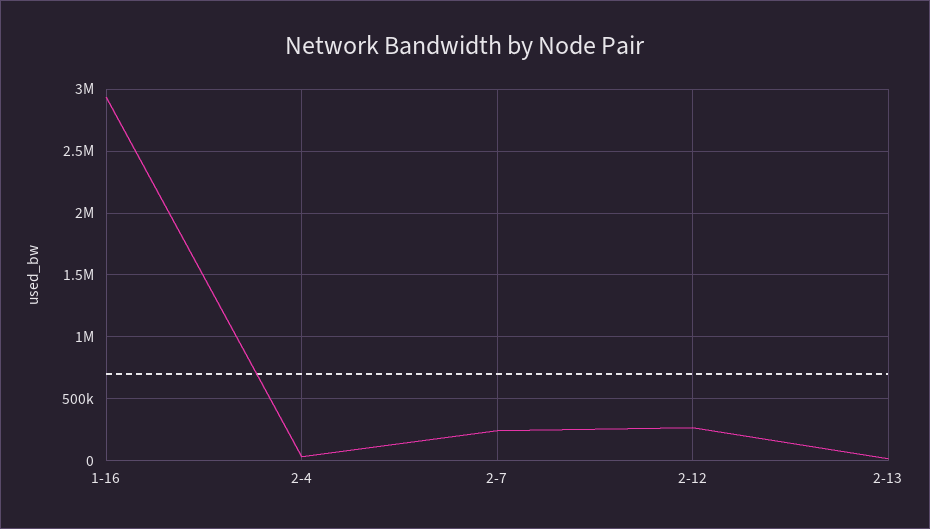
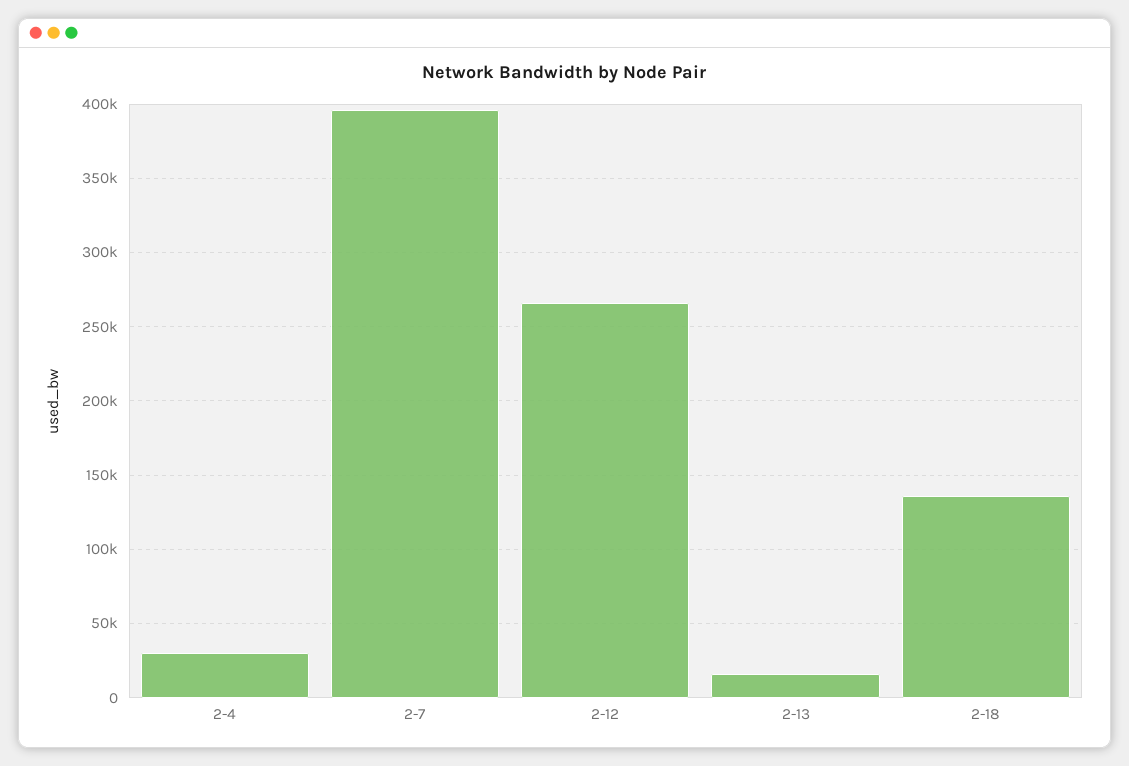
1-16: 2950000 -> none
2-7: 250000 -> 395000
2-18: none -> 135000

